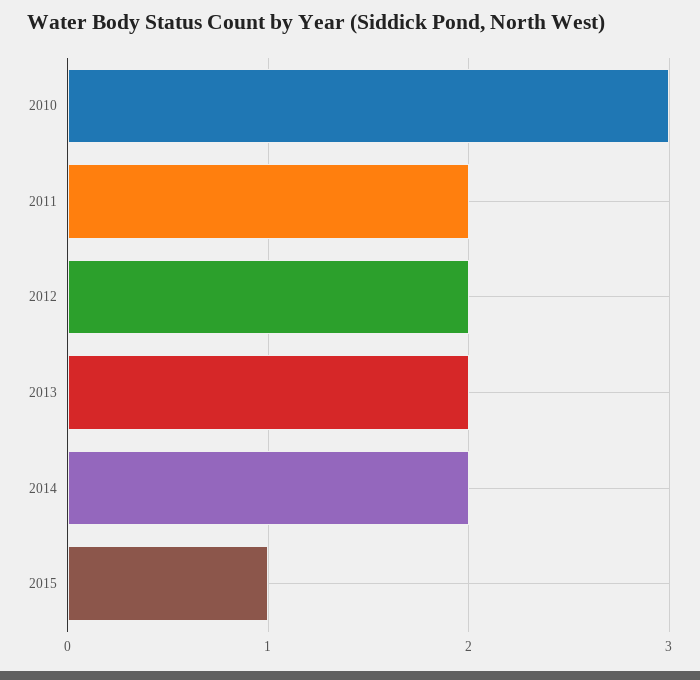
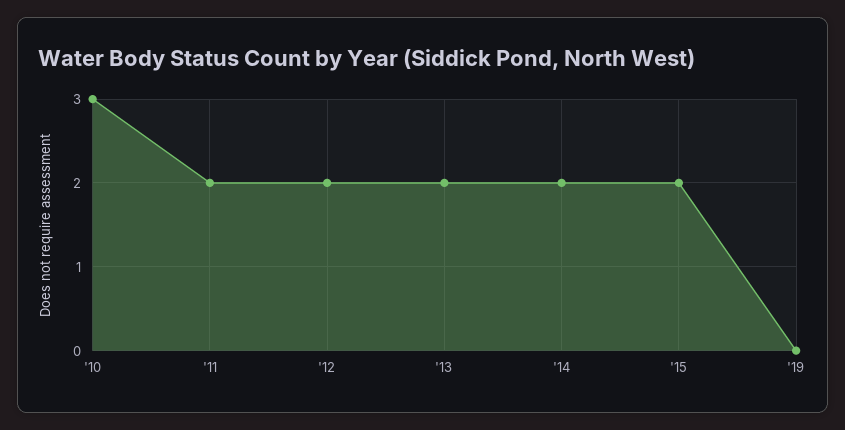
2015: 1 -> 2
'19: none -> 0

